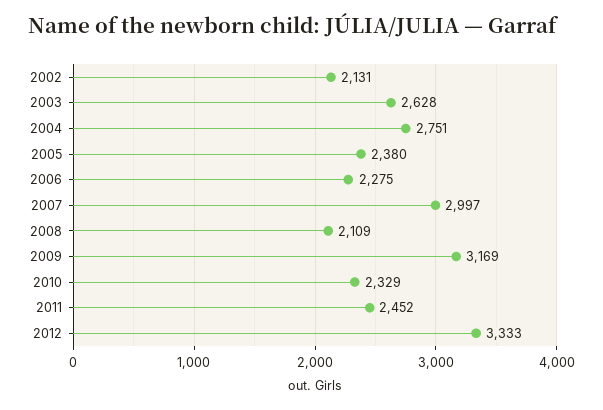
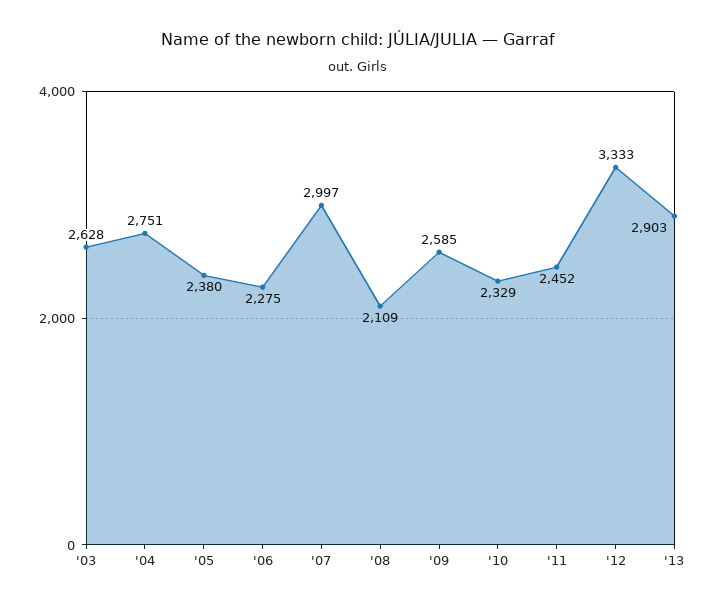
2002: 2131 -> none
2009: 3169 -> 2585
'13: none -> 2903

